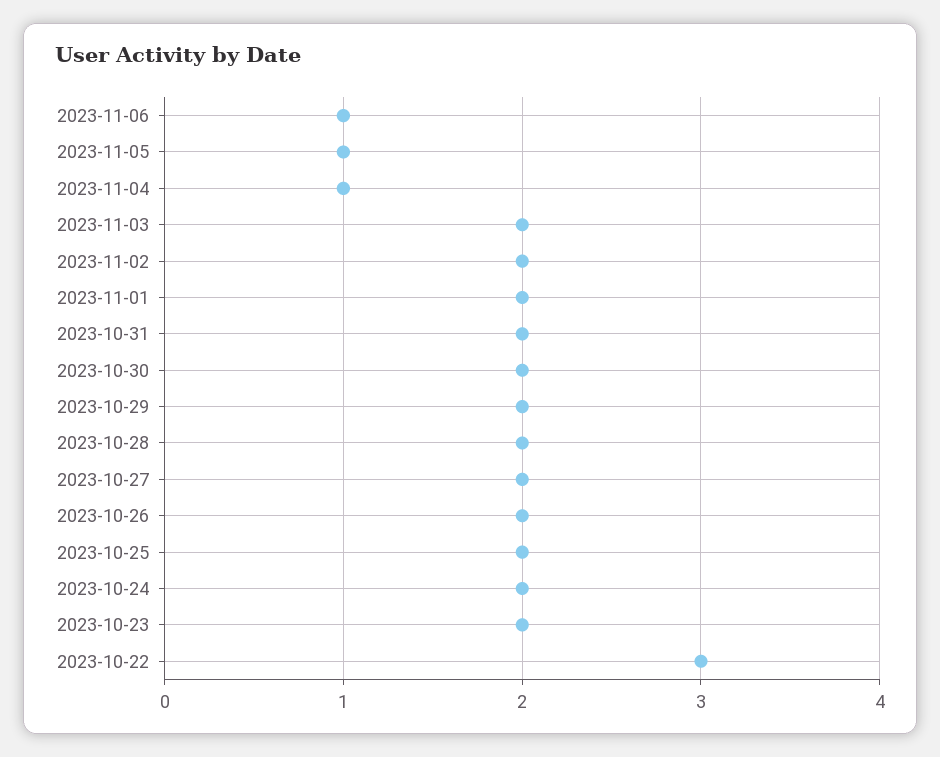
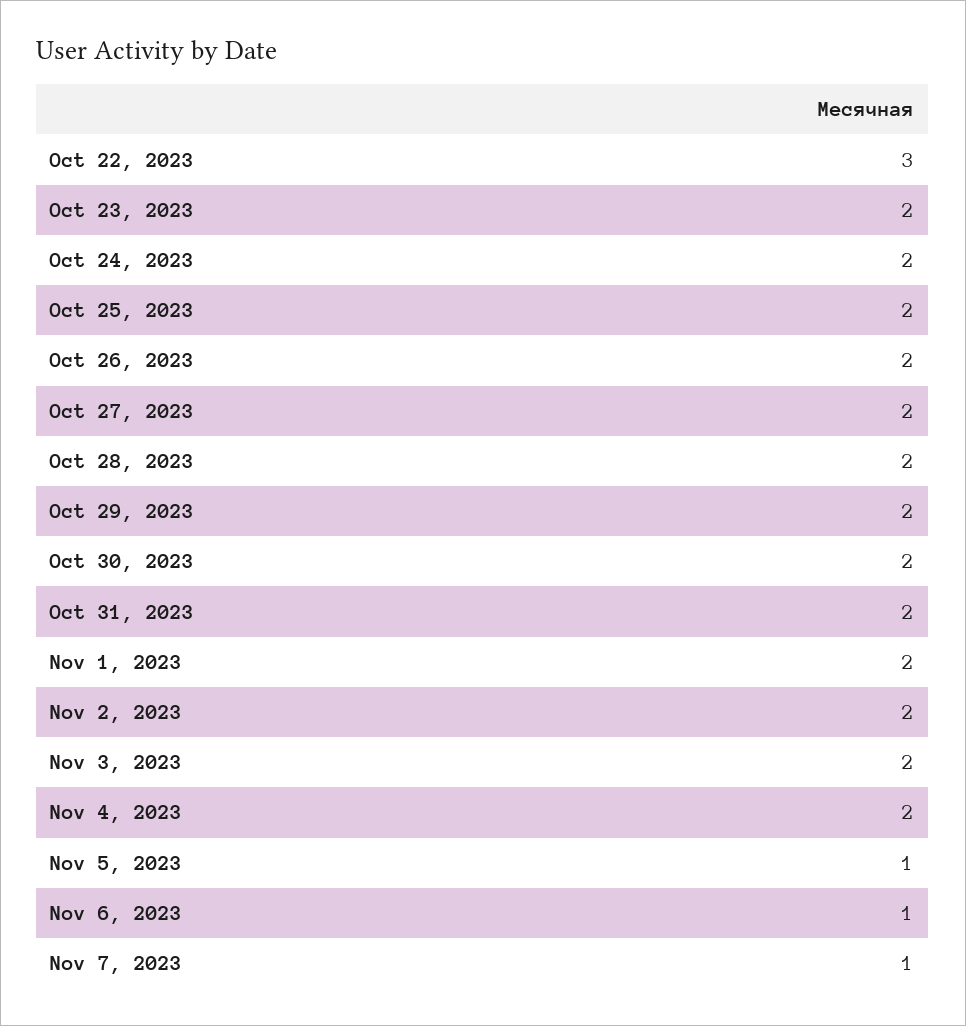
2023-11-04: 1 -> 2
Nov 7, 2023: none -> 1

